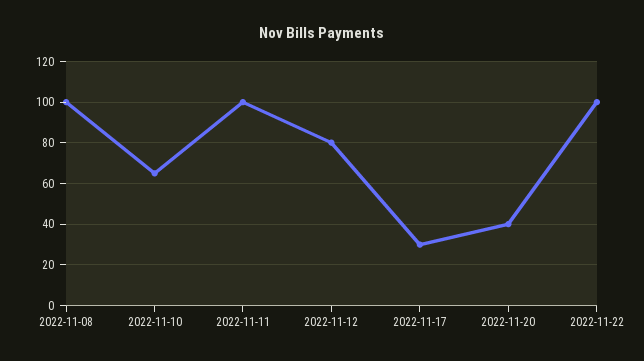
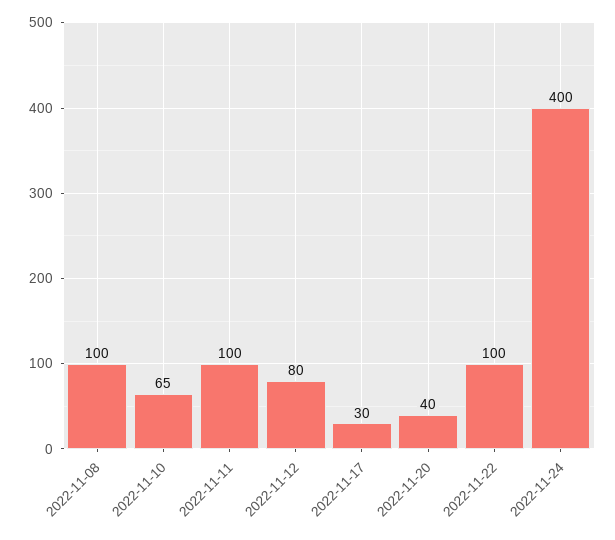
2022-11-24: none -> 400

